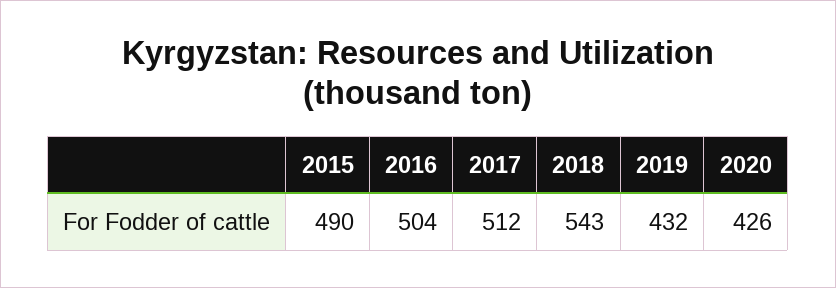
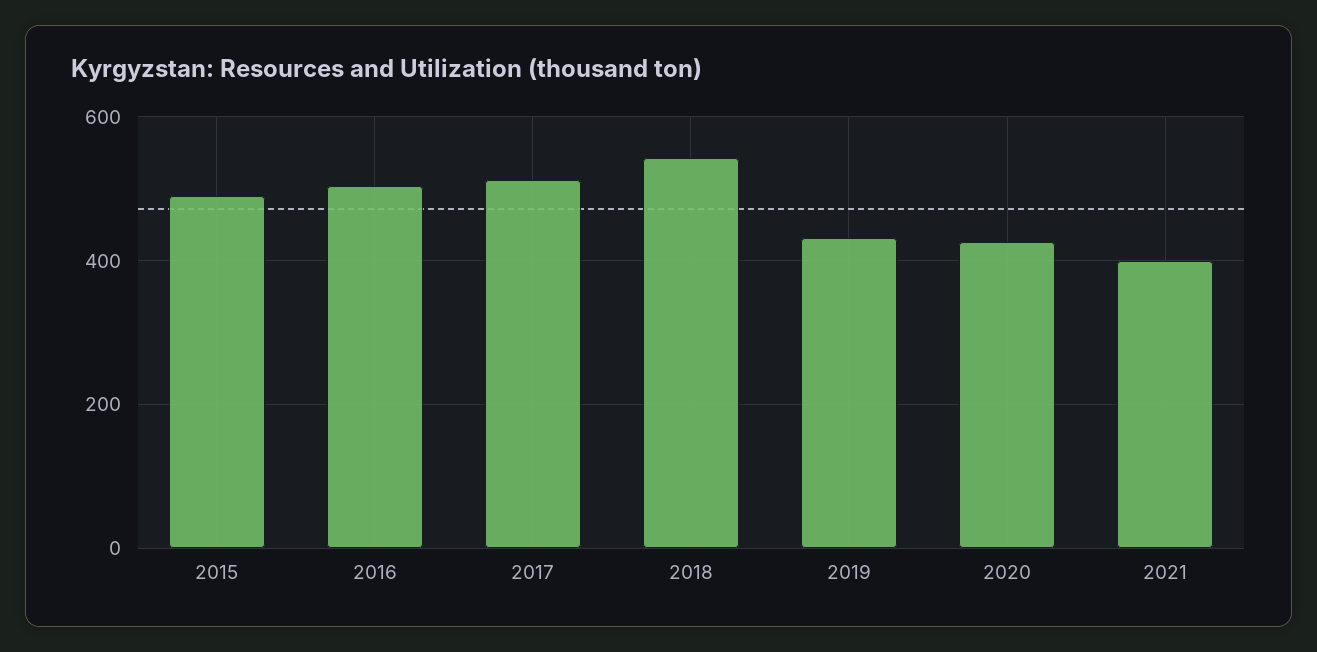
2021: none -> 400

